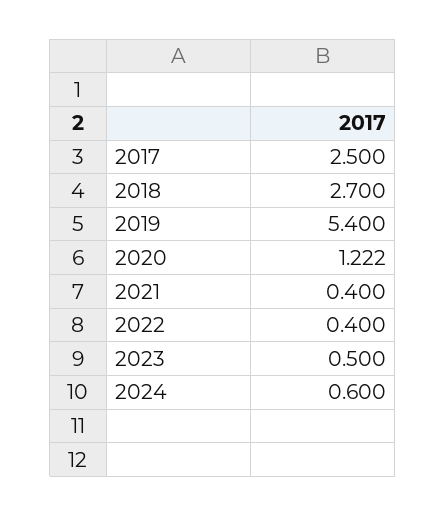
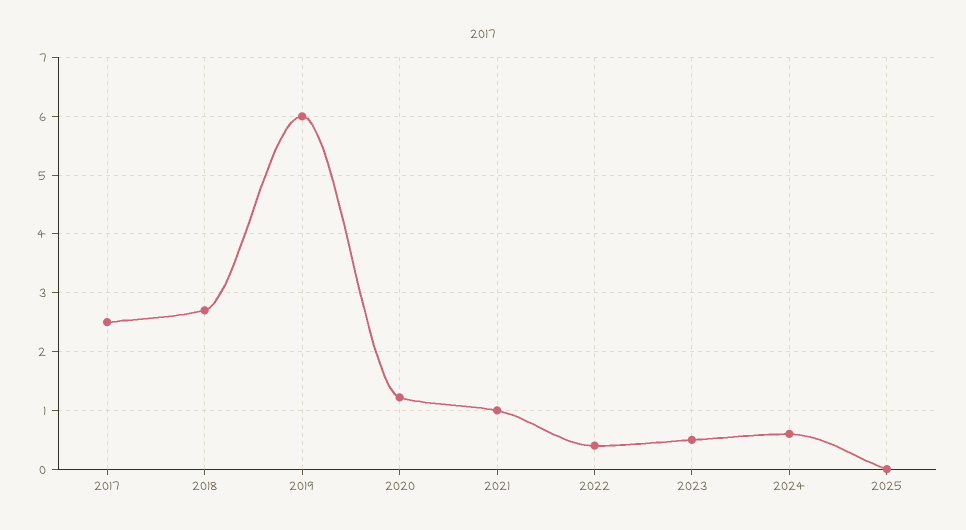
2019: 5.4 -> 6
2021: 0.4 -> 1
2025: none -> 0

